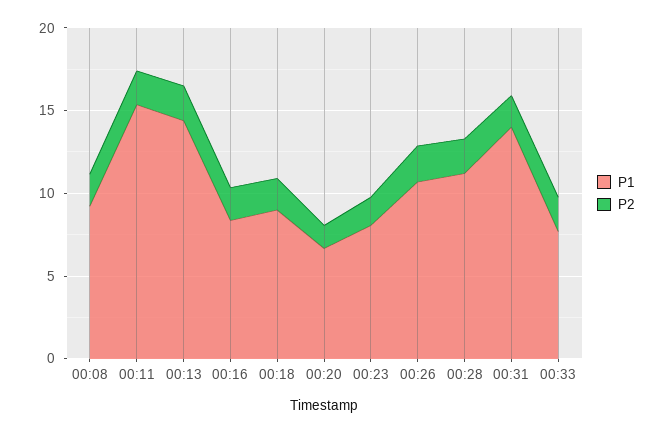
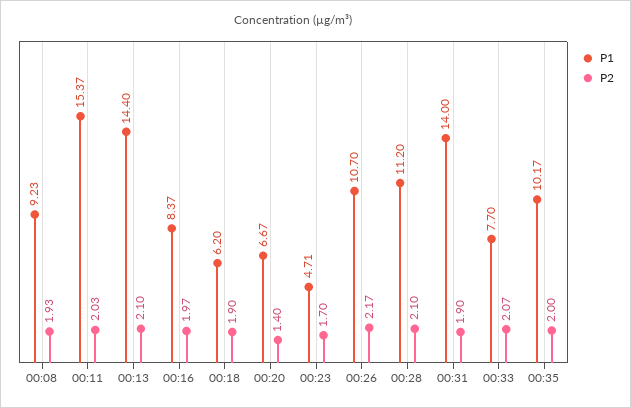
P1, 00:18: 9 -> 6.2
P1, 00:23: 8 -> 4.71
P1, 00:35: none -> 10.17
P2, 00:35: none -> 2

